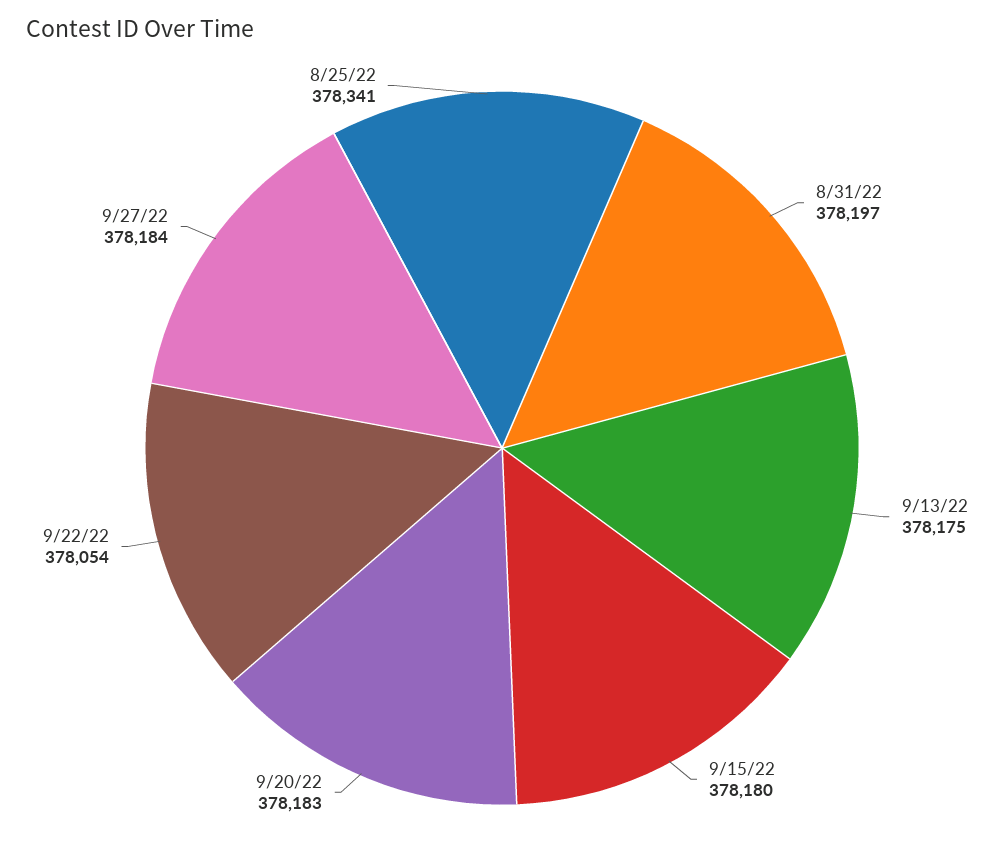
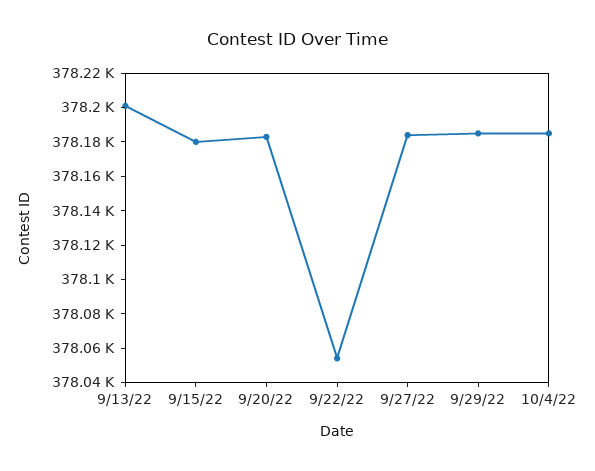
8/31/22: 378197 -> none
9/13/22: 378175 -> 378200
8/25/22: 378341 -> none
9/29/22: none -> 378185
10/4/22: none -> 378185

